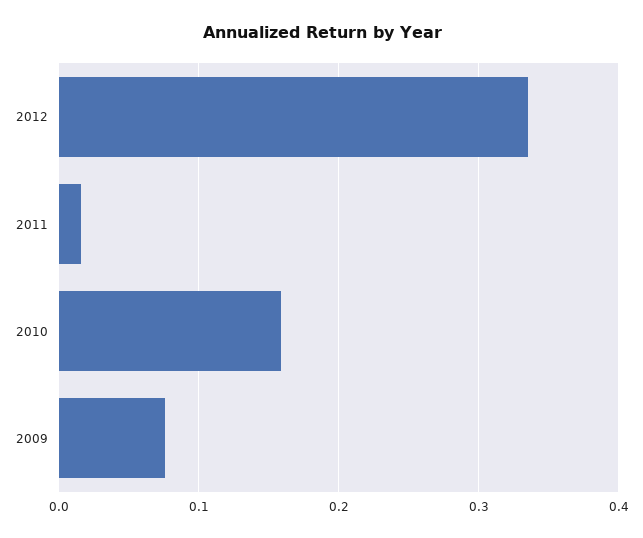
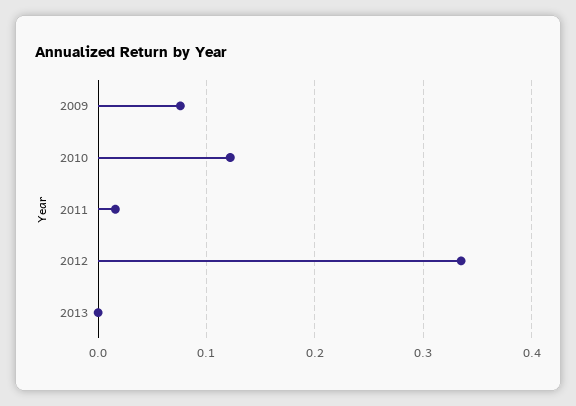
2010: 0.16 -> 0.12
2013: none -> 0

